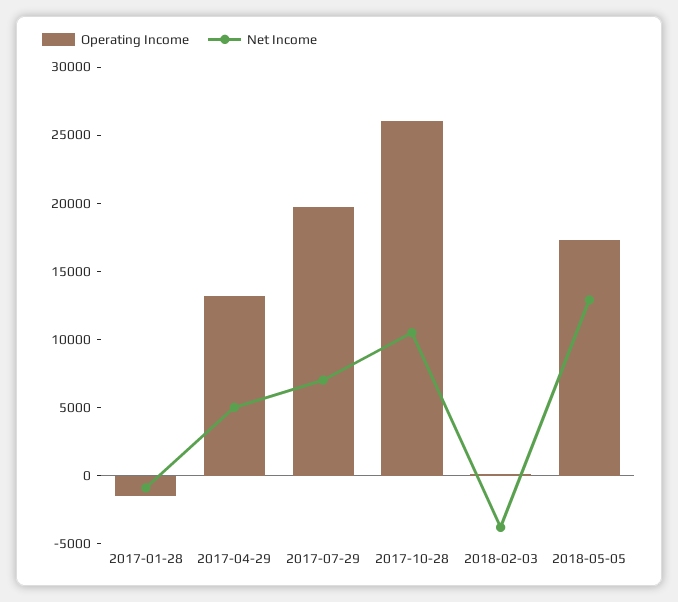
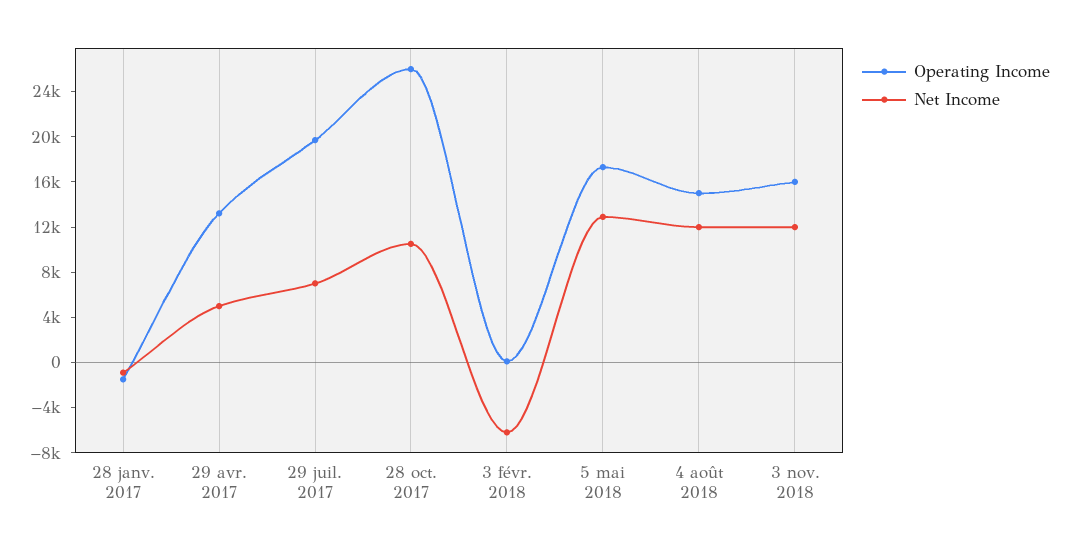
Net Income, 2018-02-03: -4000 -> -6000
Operating Income, 4 août 2018: none -> 15000
Net Income, 4 août 2018: none -> 12000
Operating Income, 3 nov. 2018: none -> 16000
Net Income, 3 nov. 2018: none -> 12000

